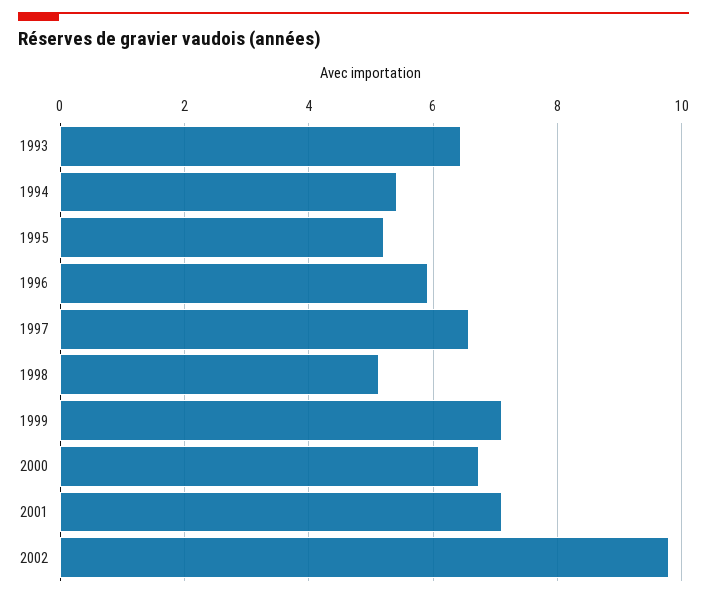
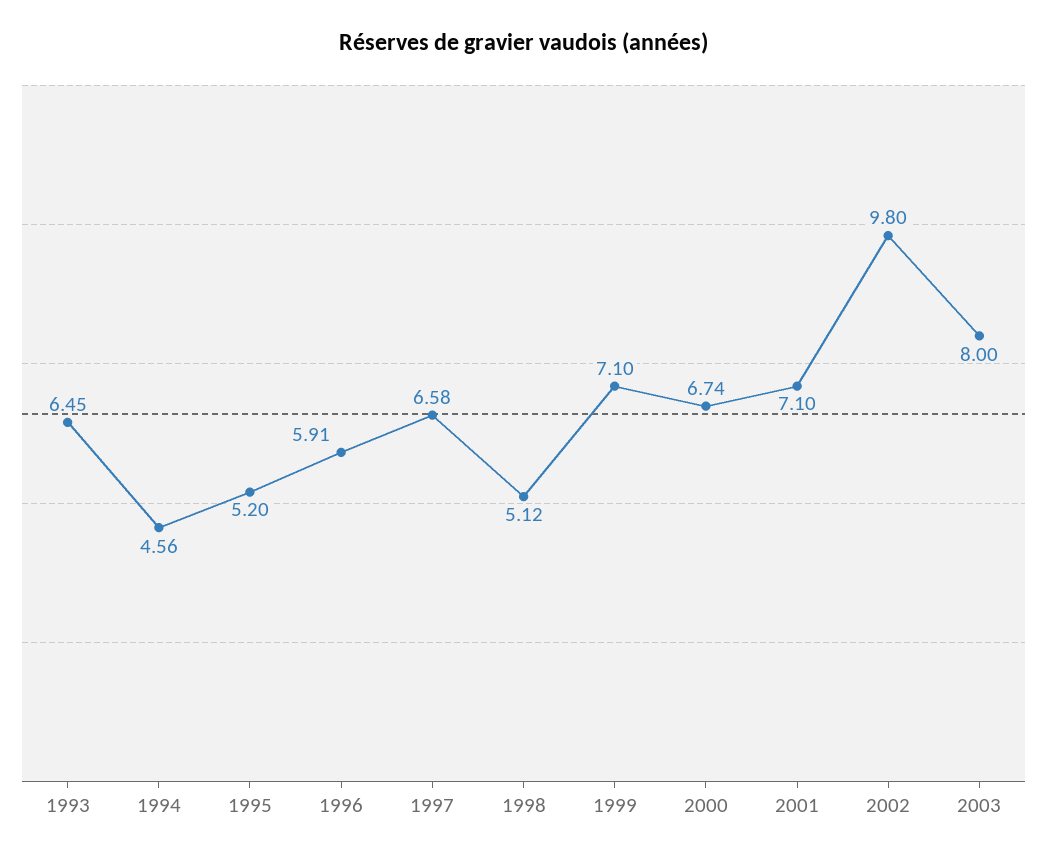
1994: 5.4 -> 4.56
2003: none -> 8

